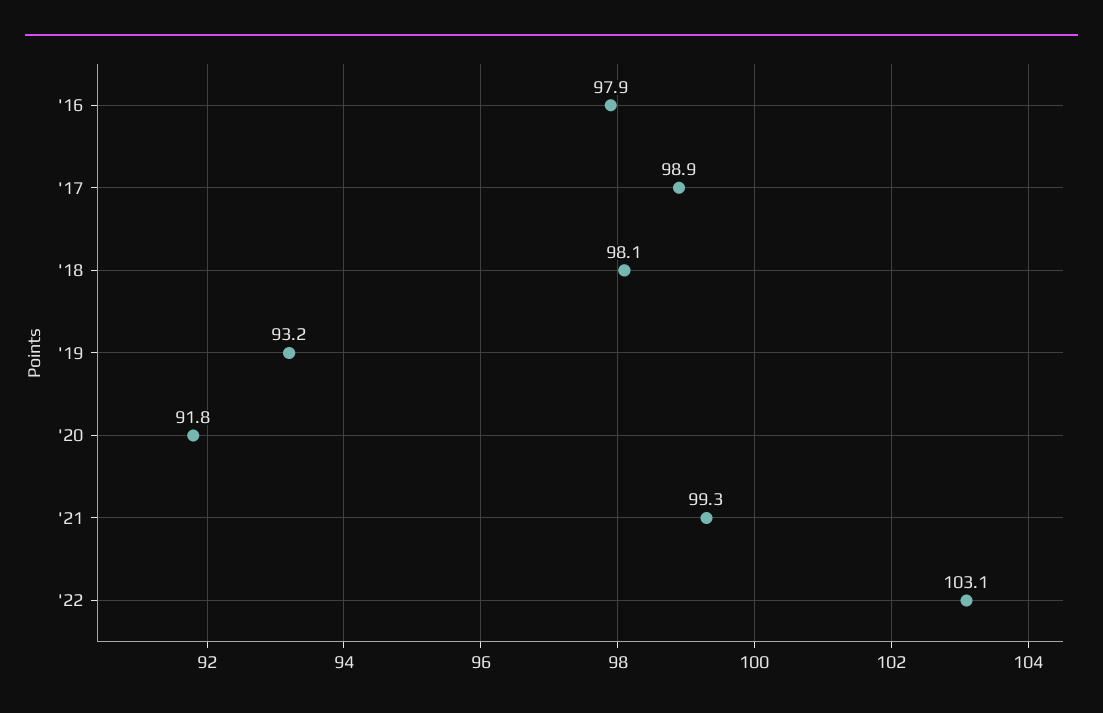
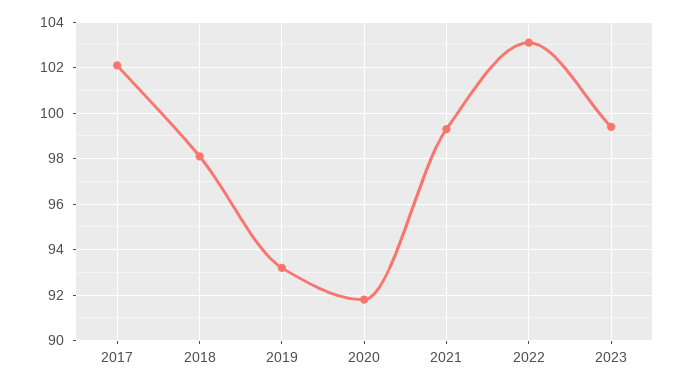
'16: 97.9 -> none
'17: 98.9 -> 102
2023: none -> 99.5

